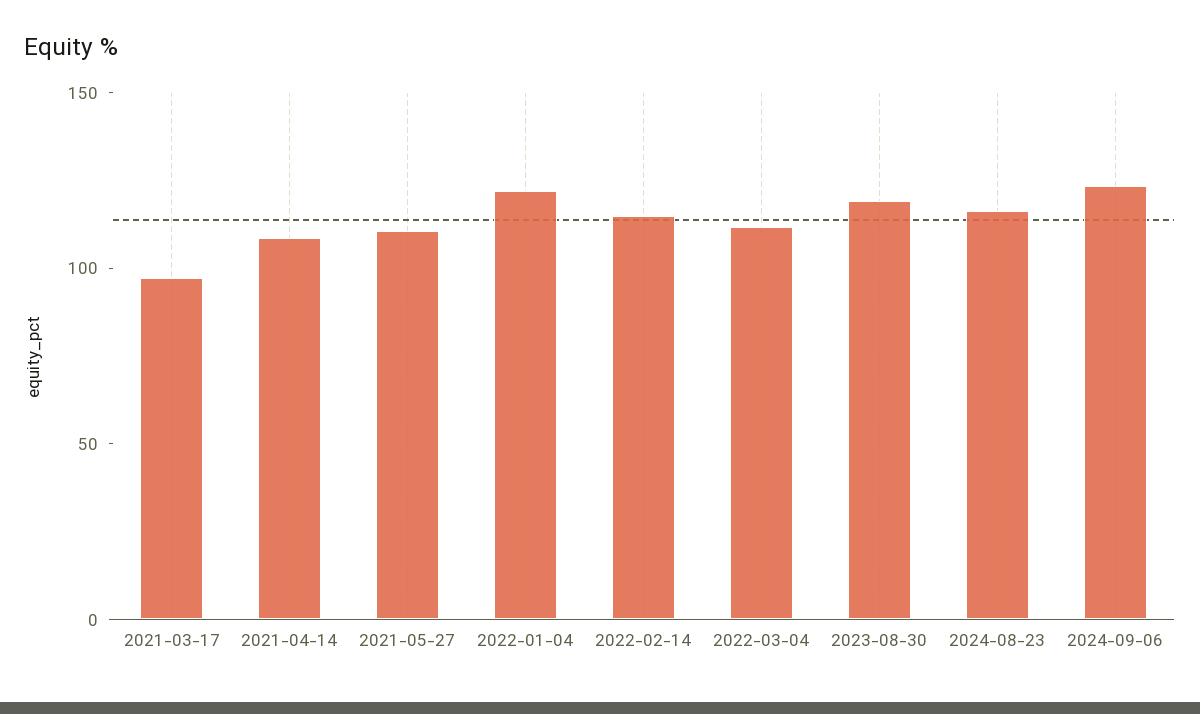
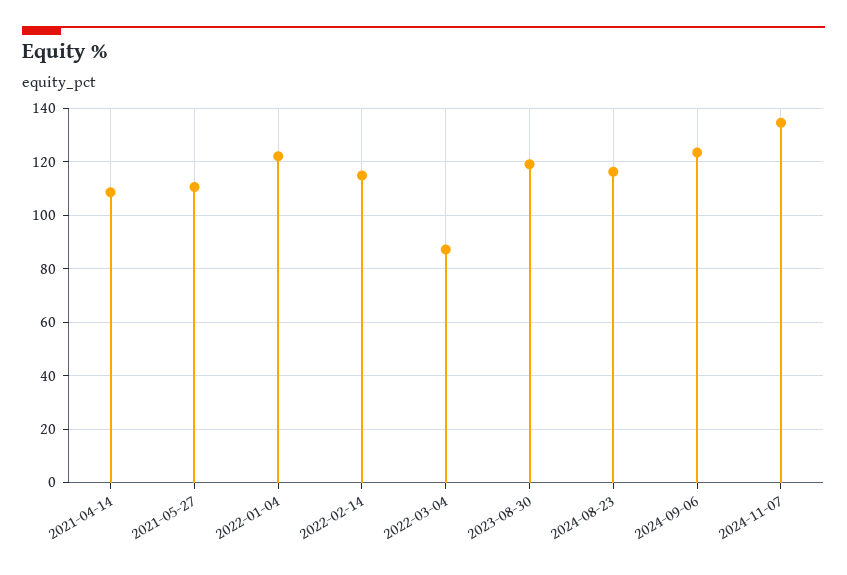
2021-03-17: 100 -> none
2022-03-04: 110 -> 87.5
2024-11-07: none -> 135

